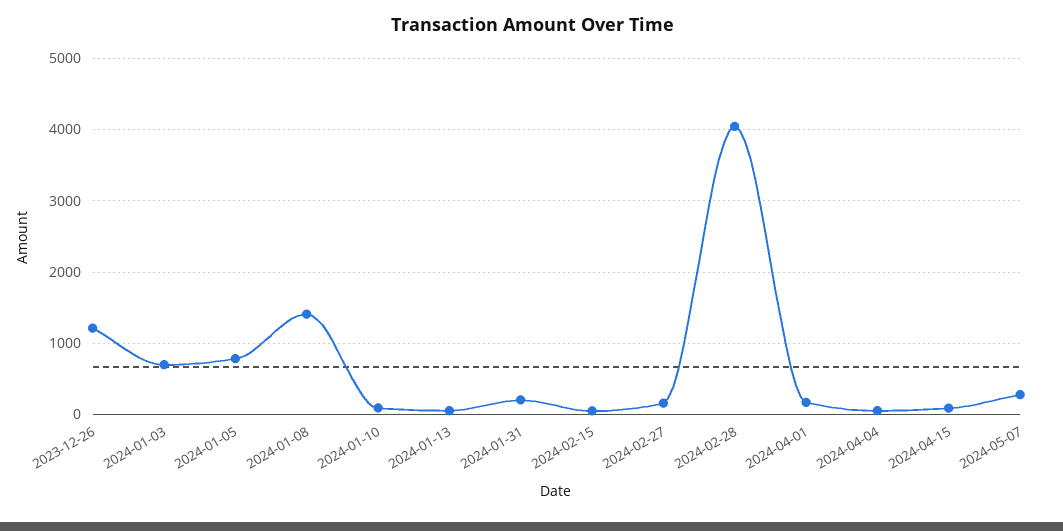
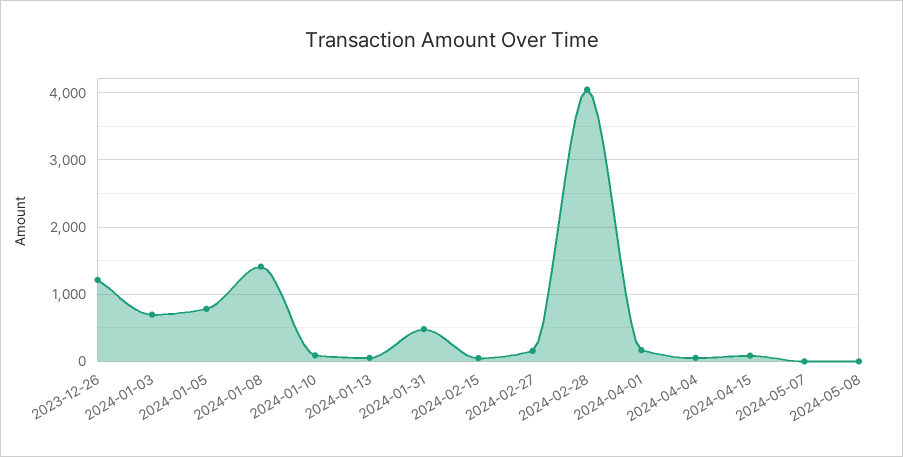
2024-01-31: 200 -> 500
2024-05-07: 300 -> 0
2024-05-08: none -> 0

